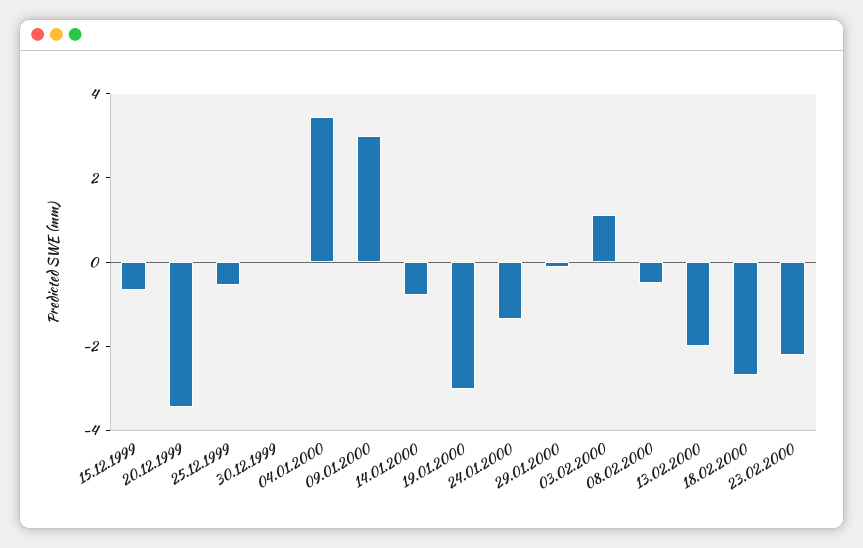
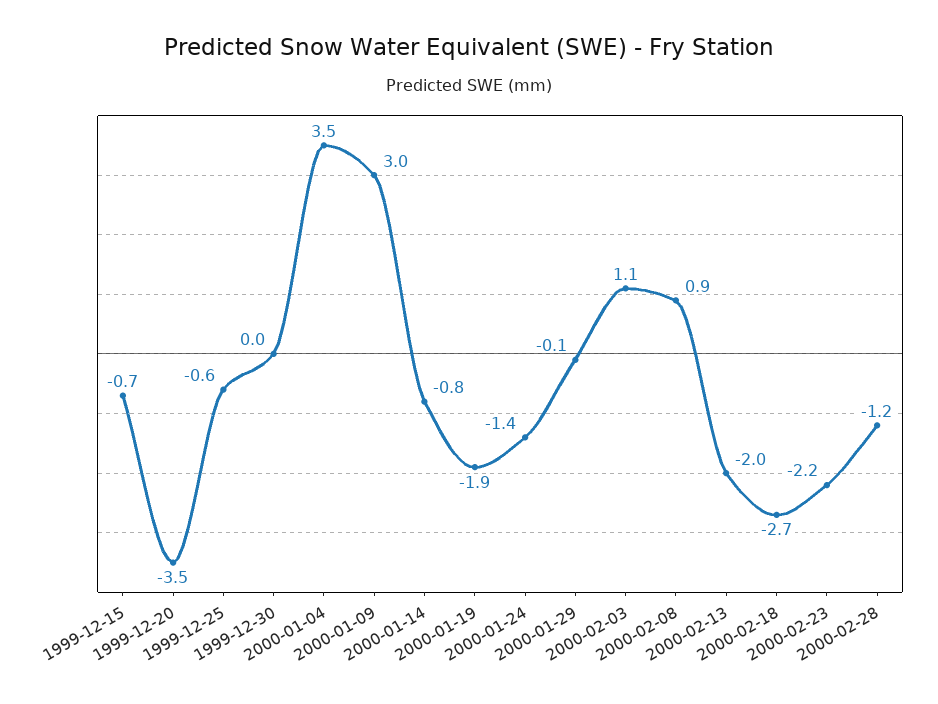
19.01.2000: -3 -> -1.9
08.02.2000: -0.5 -> 0.9
2000-02-28: none -> -1.2

